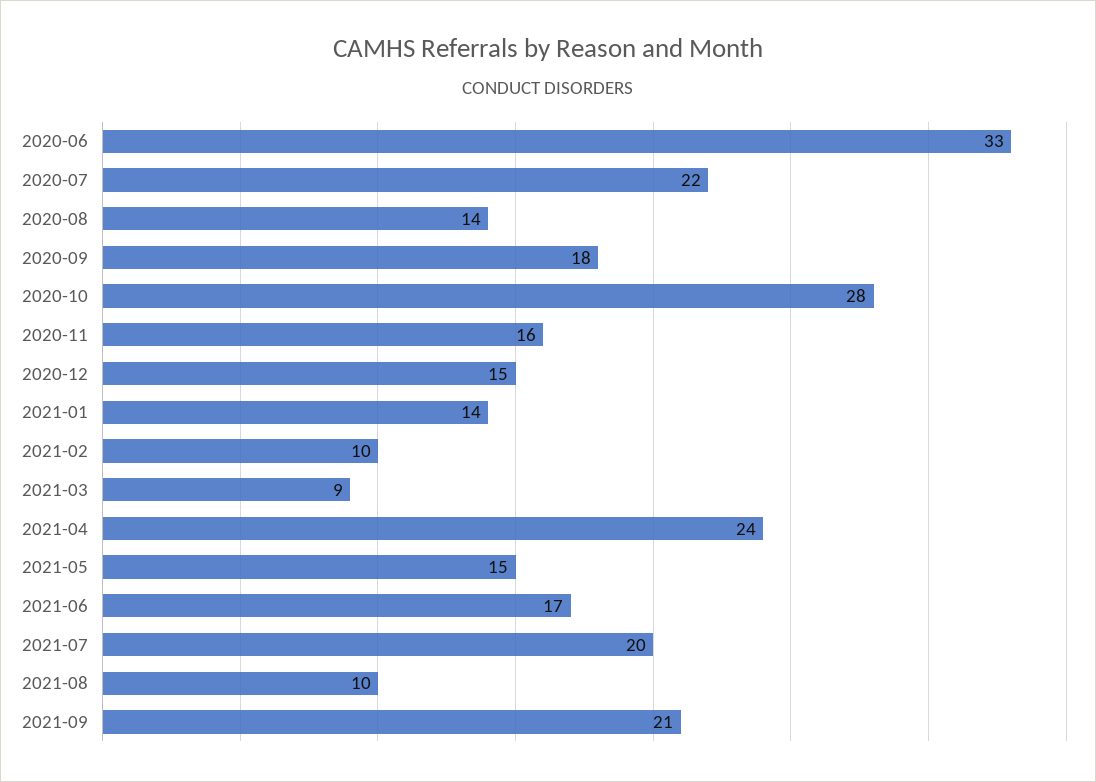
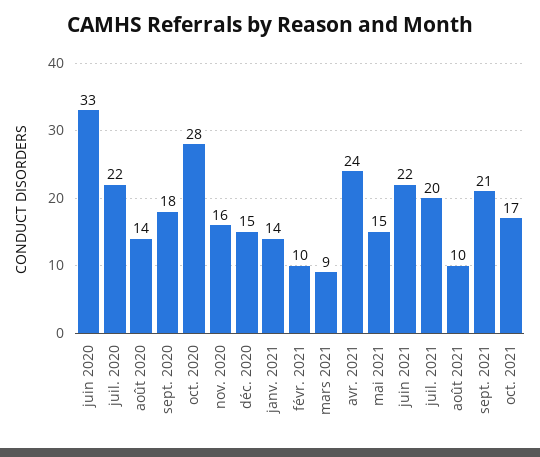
2021-06: 17 -> 22
oct. 2021: none -> 17

